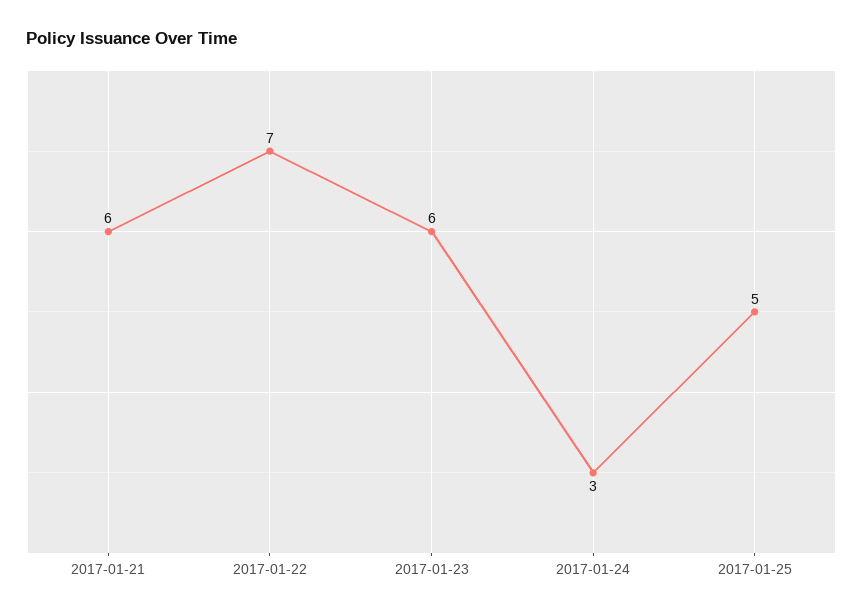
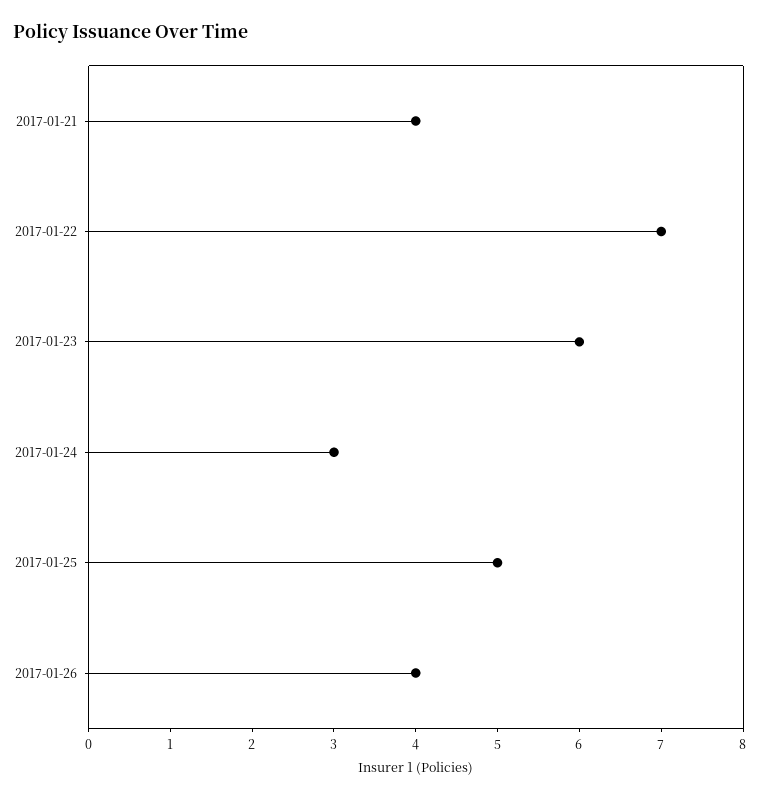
2017-01-21: 6 -> 4
2017-01-26: none -> 4

